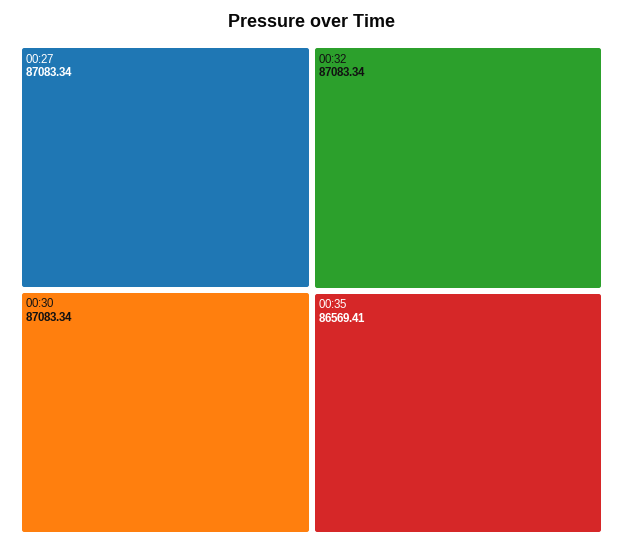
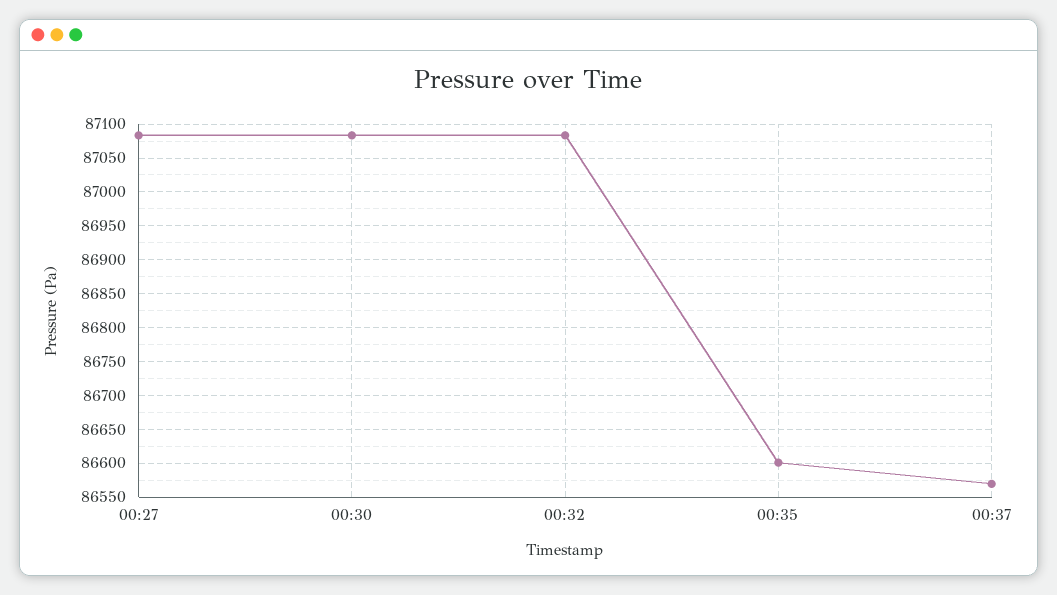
00:35: 86569.41 -> 86600
00:37: none -> 86570

